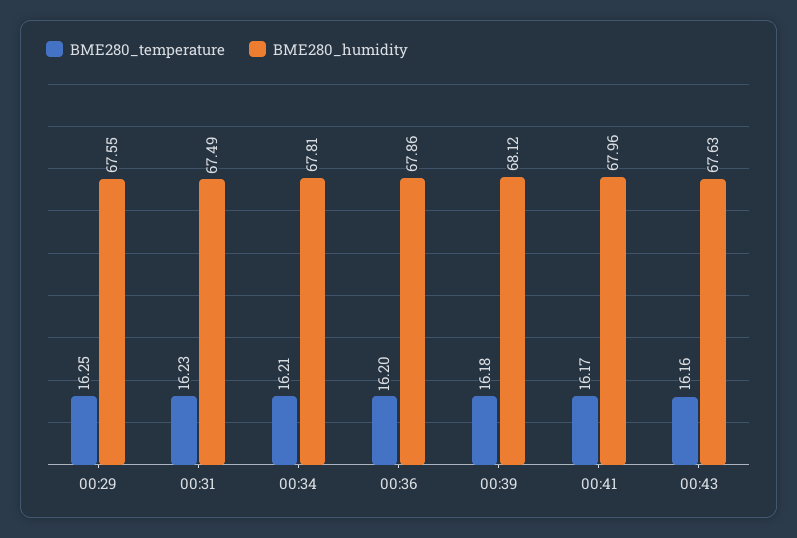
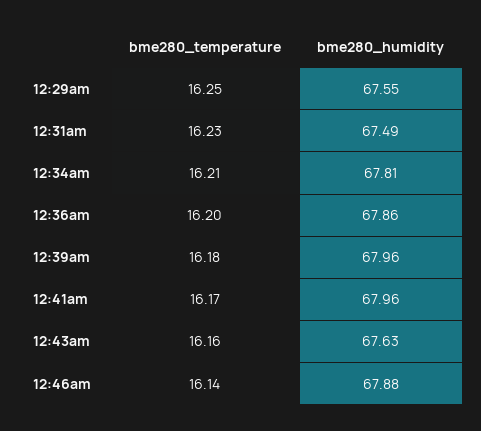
BME280_humidity, 00:39: 68.12 -> 67.96
BME280_temperature, 12:46am: none -> 16.14
BME280_humidity, 12:46am: none -> 67.88

